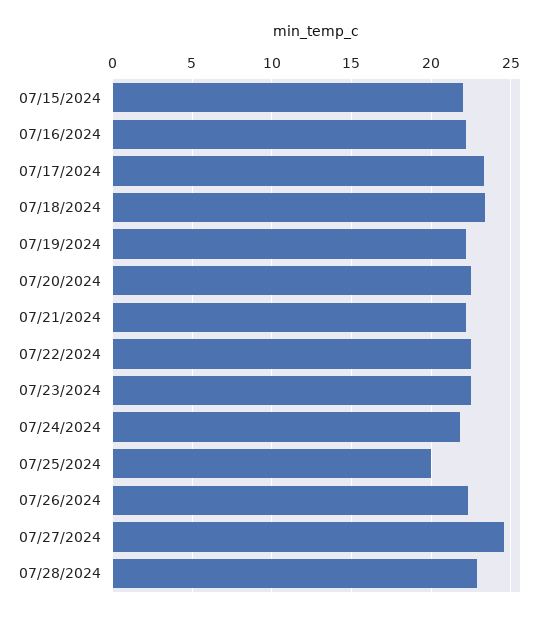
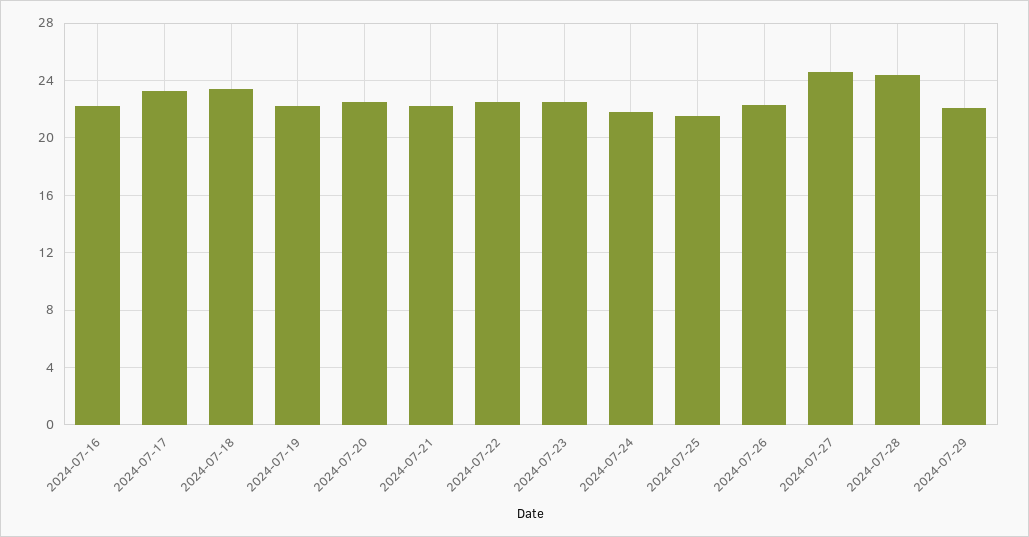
07/15/2024: 22 -> none
07/25/2024: 20 -> 21.5
07/28/2024: 23 -> 24.5
2024-07-29: none -> 22

